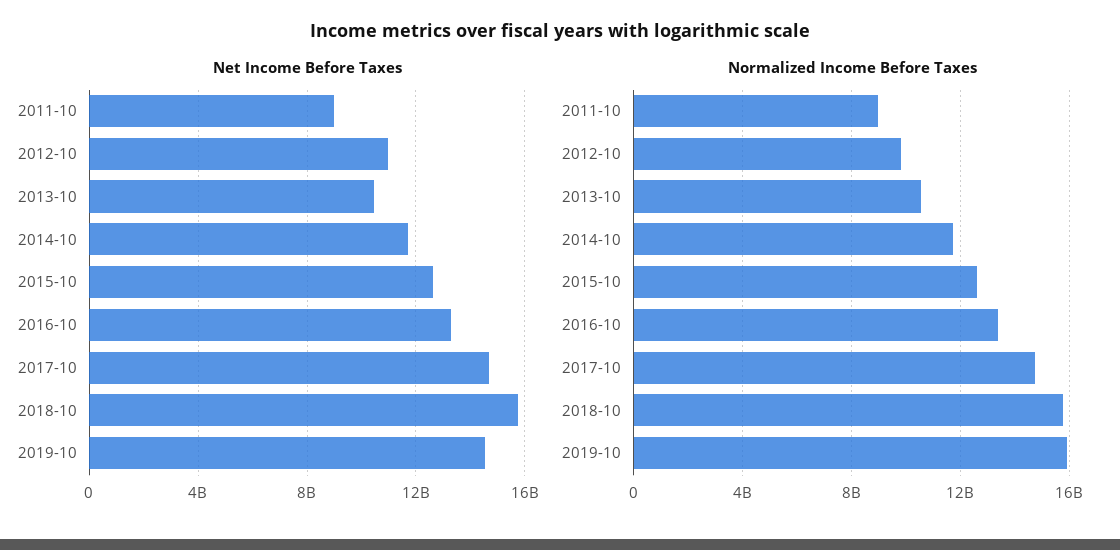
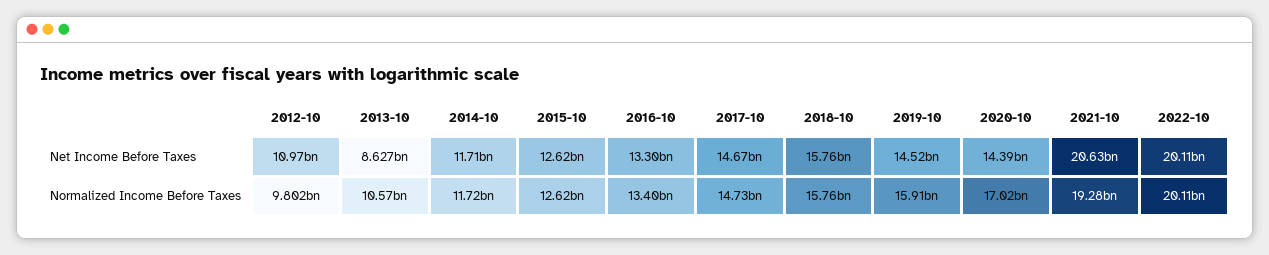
Net Income Before Taxes, 2011-10: 9000000000 -> none
Net Income Before Taxes, 2013-10: 10500000000 -> 8627000000
Normalized Income Before Taxes, 2011-10: 9000000000 -> none
Net Income Before Taxes, 2020-10: none -> 14390000000
Net Income Before Taxes, 2021-10: none -> 20630000000
Net Income Before Taxes, 2022-10: none -> 20110000000
Normalized Income Before Taxes, 2020-10: none -> 17020000000
Normalized Income Before Taxes, 2021-10: none -> 19280000000
Normalized Income Before Taxes, 2022-10: none -> 20110000000

